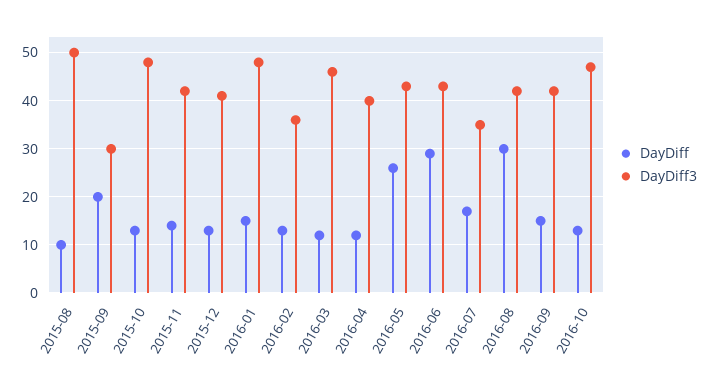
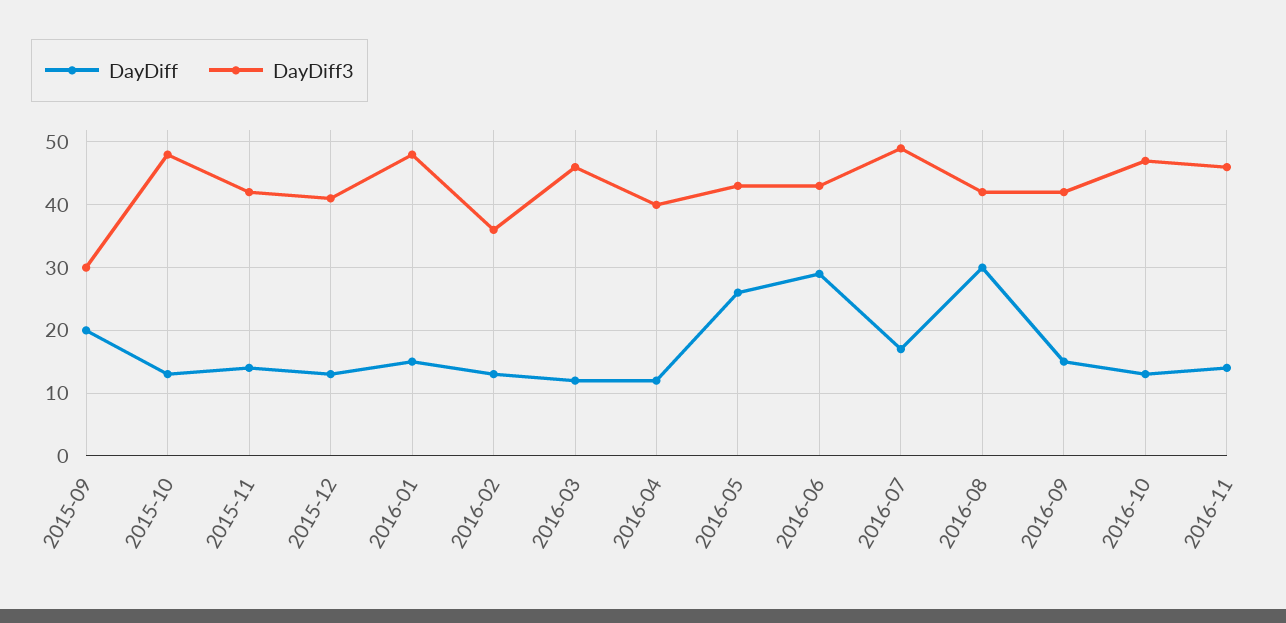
DayDiff, 2015-08: 10 -> none
DayDiff3, 2015-08: 50 -> none
DayDiff3, 2016-07: 35 -> 49
DayDiff, 2016-11: none -> 14
DayDiff3, 2016-11: none -> 46

